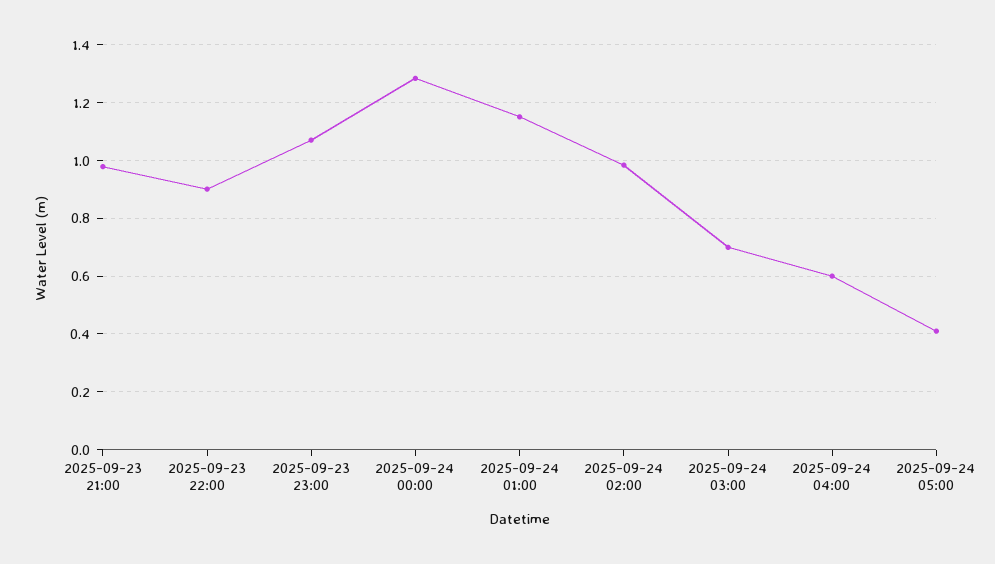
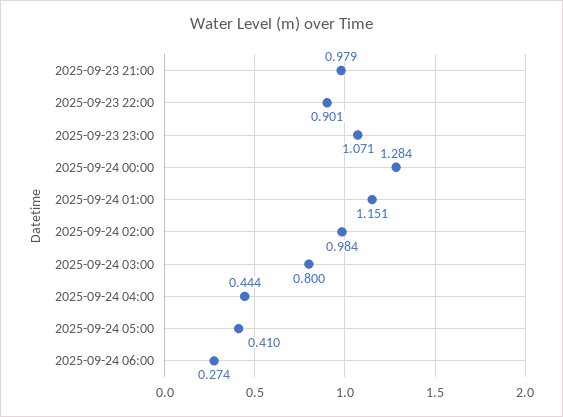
2025-09-24 03:00: 0.7 -> 0.8
2025-09-24 04:00: 0.6 -> 0.444
2025-09-24 06:00: none -> 0.274

